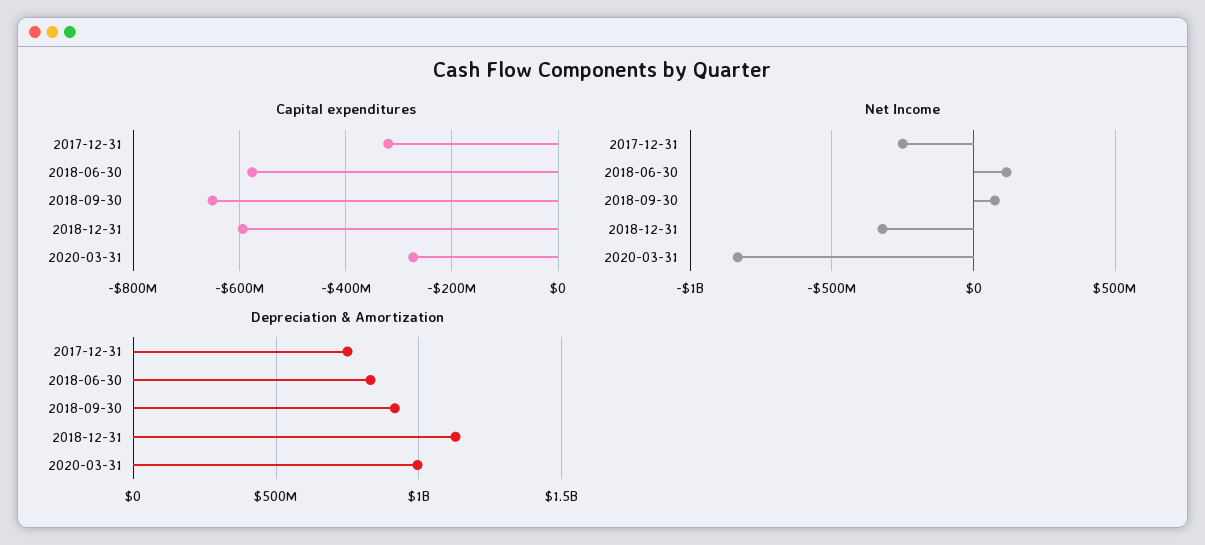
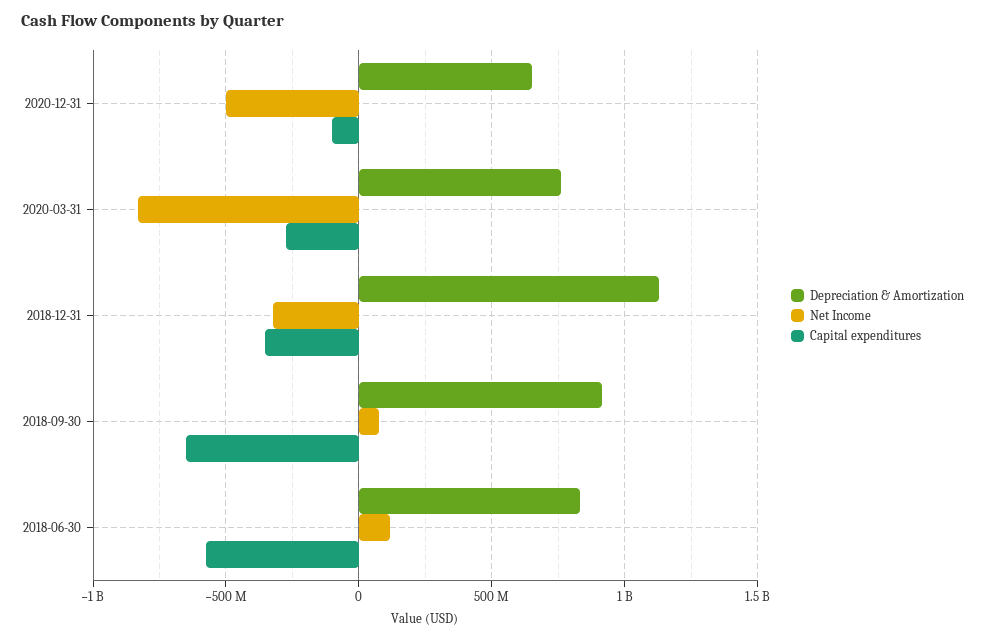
Capital expenditures, 2017-12-31: -320000000 -> none
Capital expenditures, 2018-12-31: -600000000 -> -350000000
Net Income, 2017-12-31: -250000000 -> none
Depreciation & Amortization, 2017-12-31: 750000000 -> none
Depreciation & Amortization, 2020-03-31: 1000000000 -> 750000000
Depreciation & Amortization, 2020-12-31: none -> 650000000
Net Income, 2020-12-31: none -> -500000000
Capital expenditures, 2020-12-31: none -> -100000000

